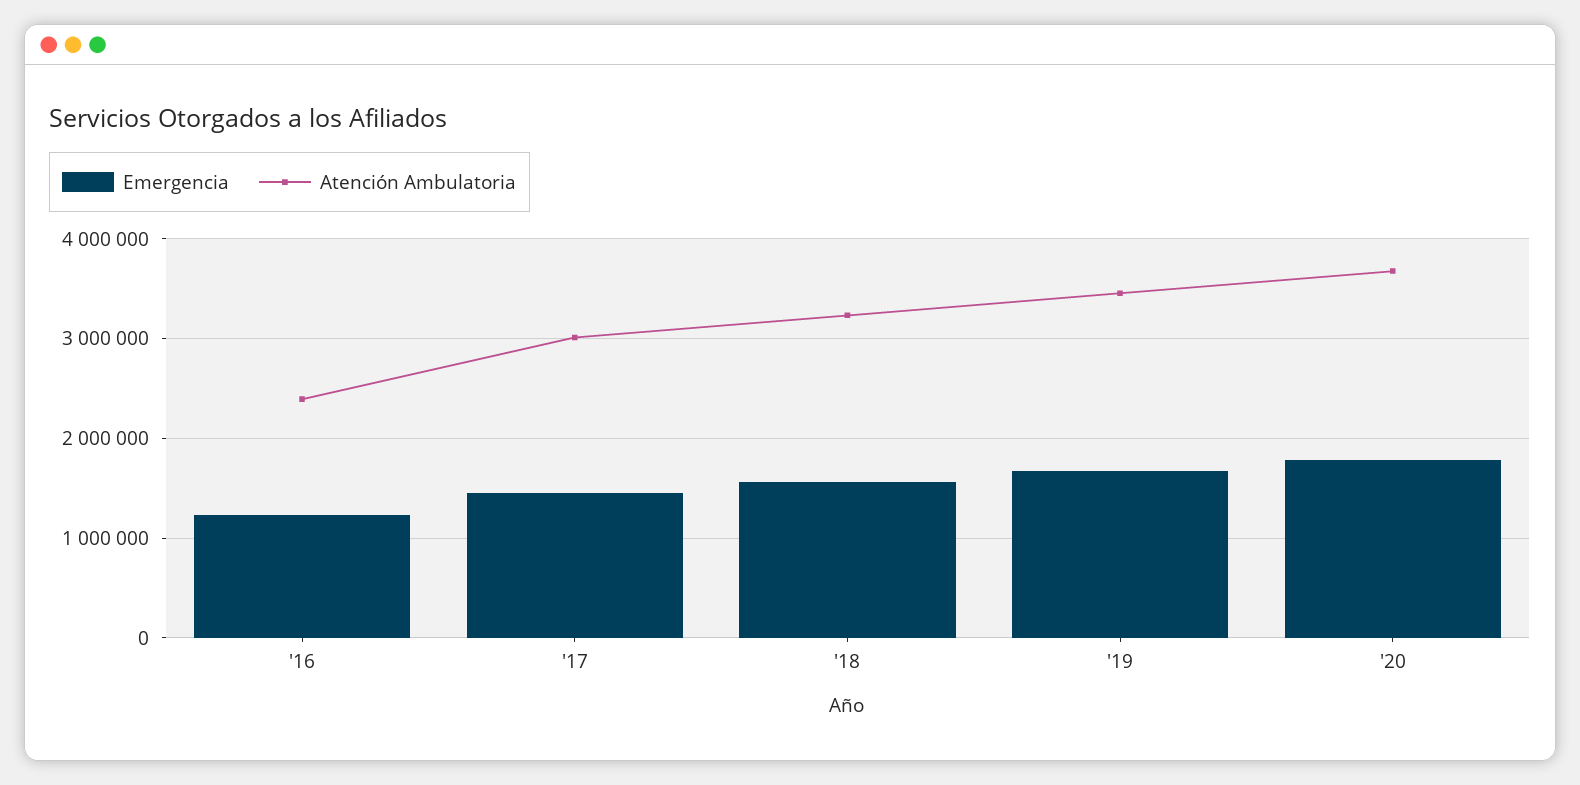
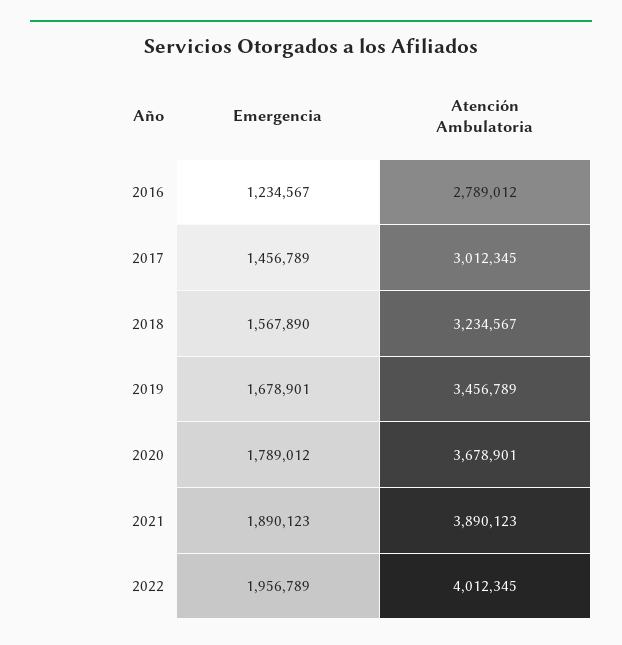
Atención Ambulatoria, '16: 2400000 -> 2789012
Emergencia, 2021: none -> 1890123
Atención Ambulatoria, 2021: none -> 3890123
Emergencia, 2022: none -> 1956789
Atención Ambulatoria, 2022: none -> 4012345

